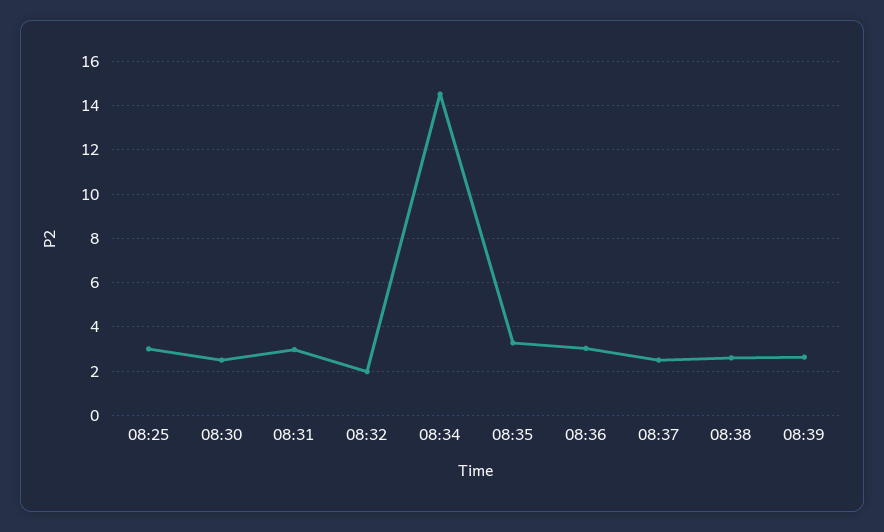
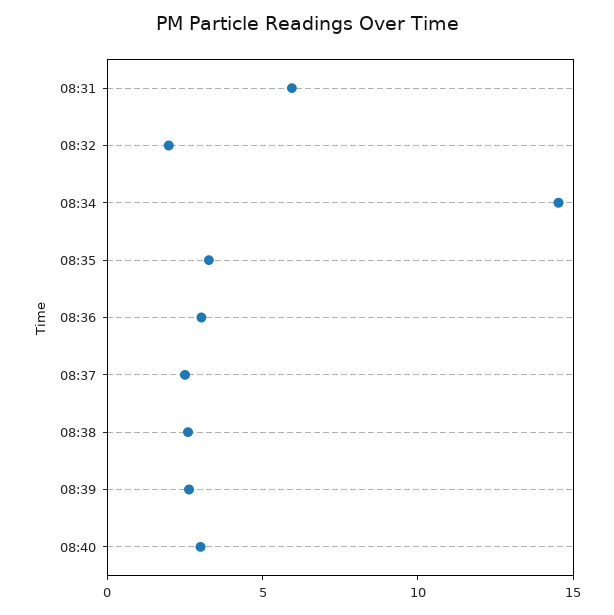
08:25: 3 -> none
08:30: 2.5 -> none
08:31: 3 -> 6
08:40: none -> 3

